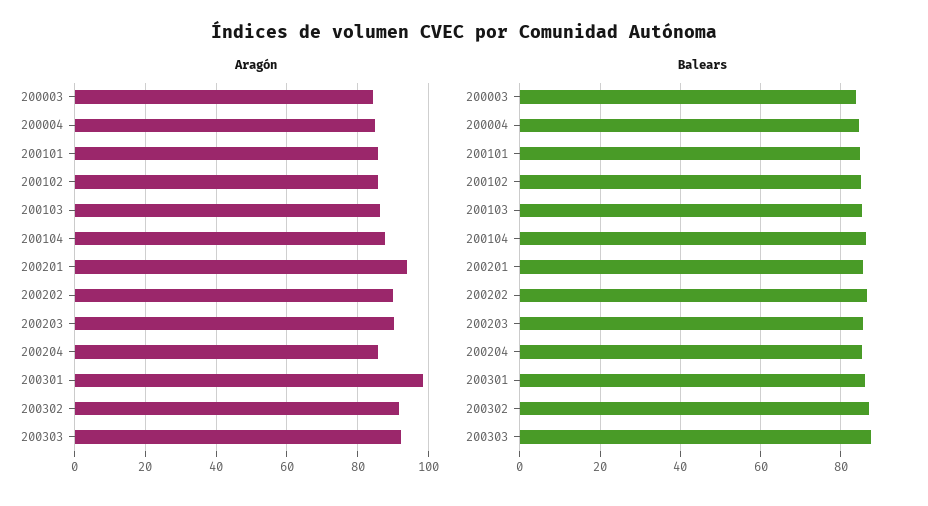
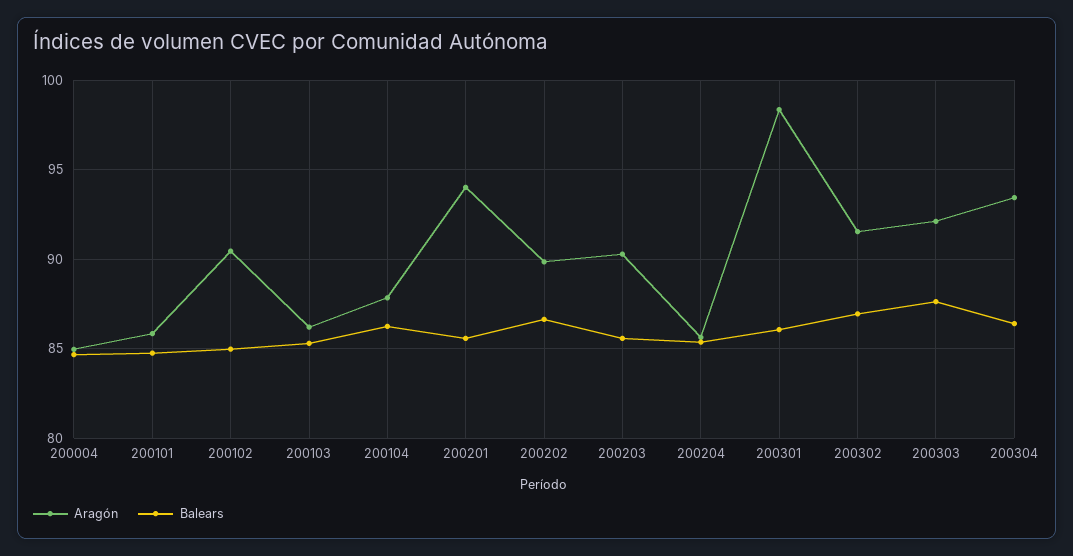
Aragón, 200003: 84 -> none
Aragón, 200102: 86 -> 90.5
Balears, 200003: 84 -> none
Aragón, 200304: none -> 93.5
Balears, 200304: none -> 86.5

